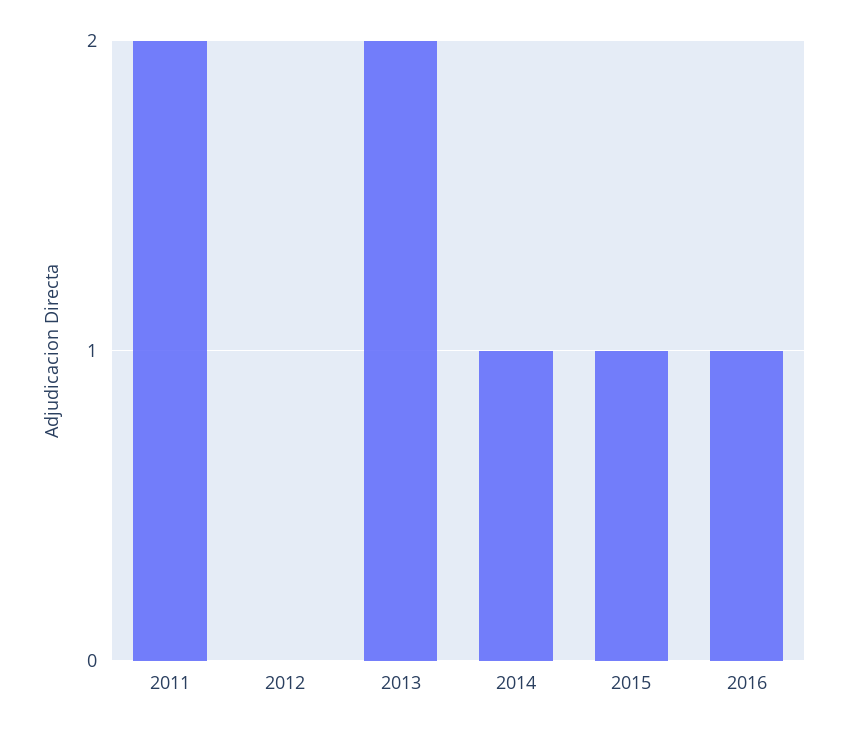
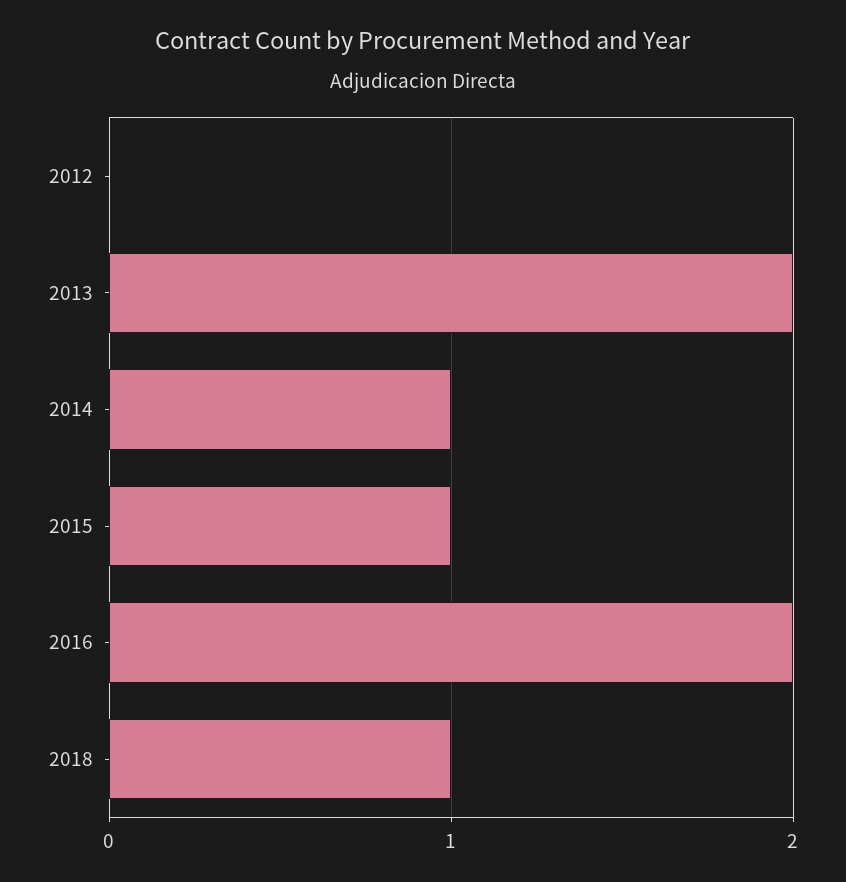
2011: 2 -> none
2016: 1 -> 2
2018: none -> 1

